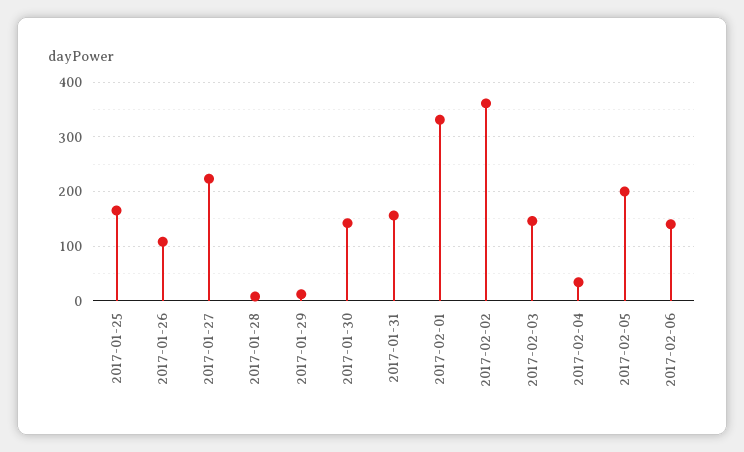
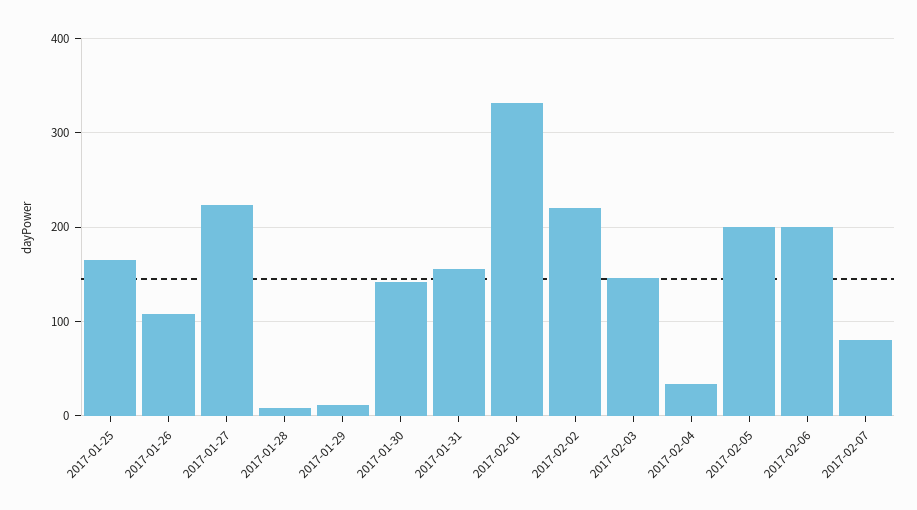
2017-02-02: 360 -> 220
2017-02-06: 140 -> 200
2017-02-07: none -> 80

